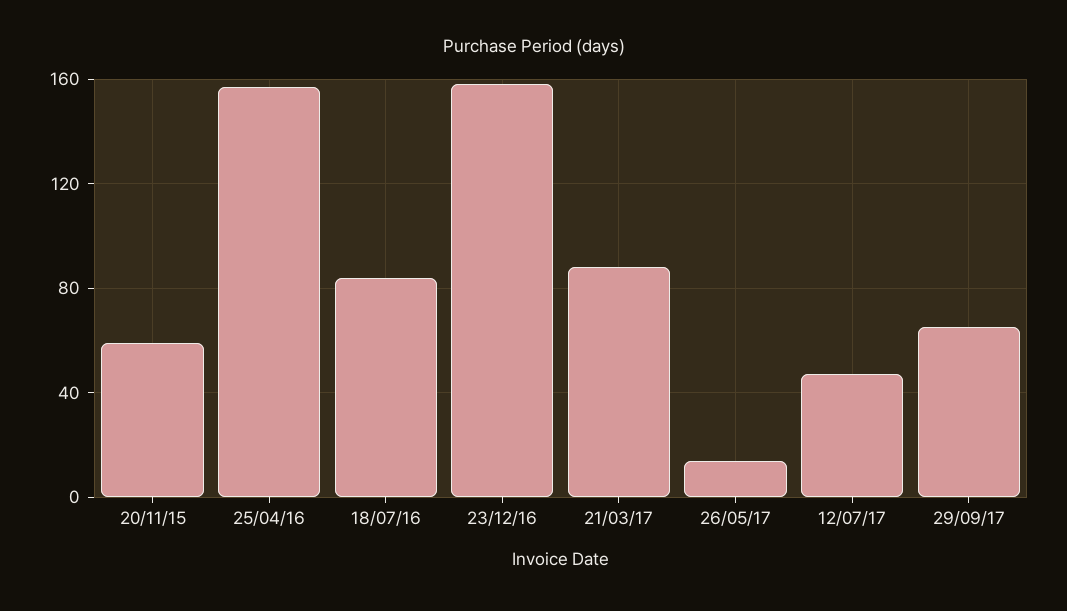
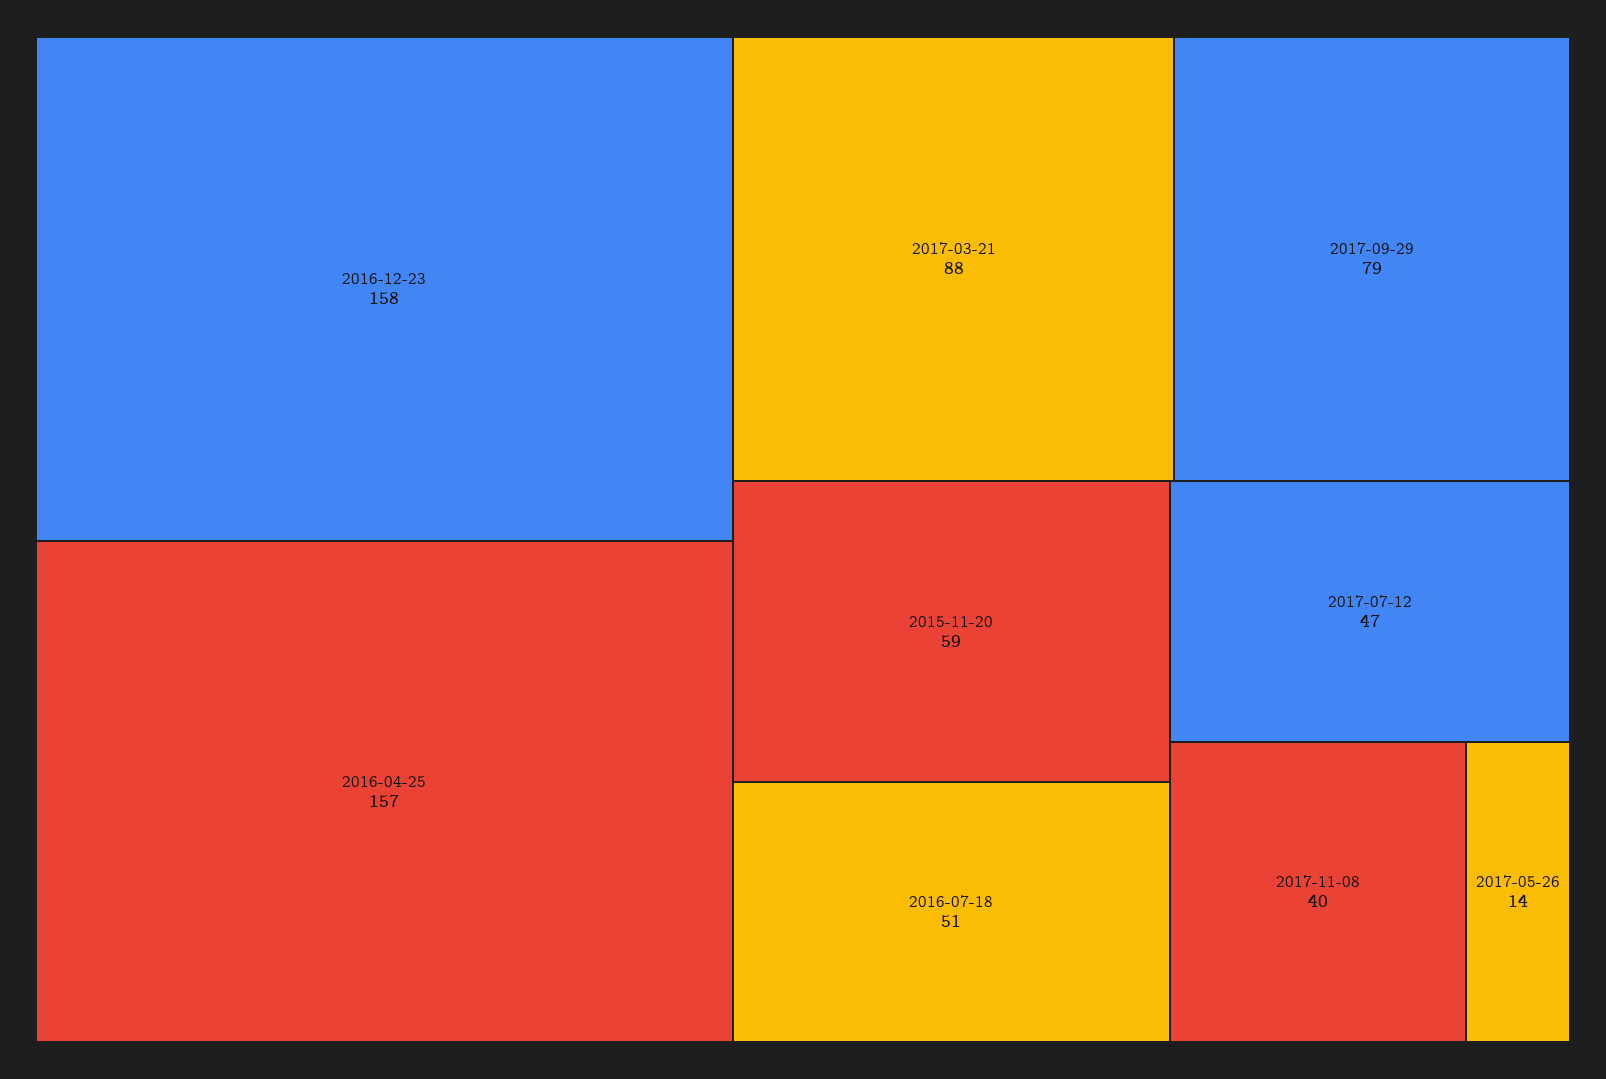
18/07/16: 85 -> 51
29/09/17: 65 -> 79
2017-11-08: none -> 40

